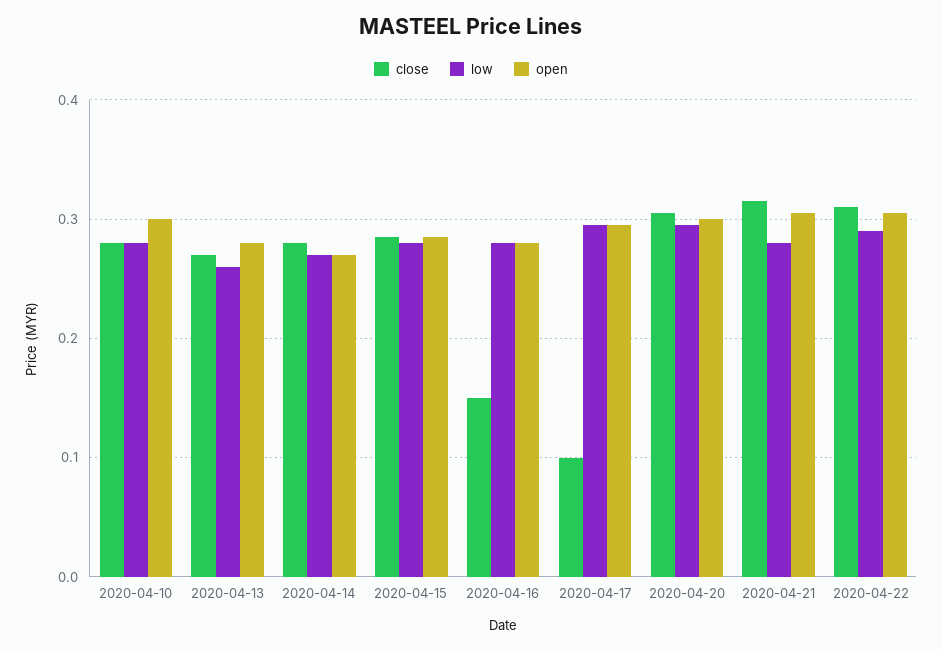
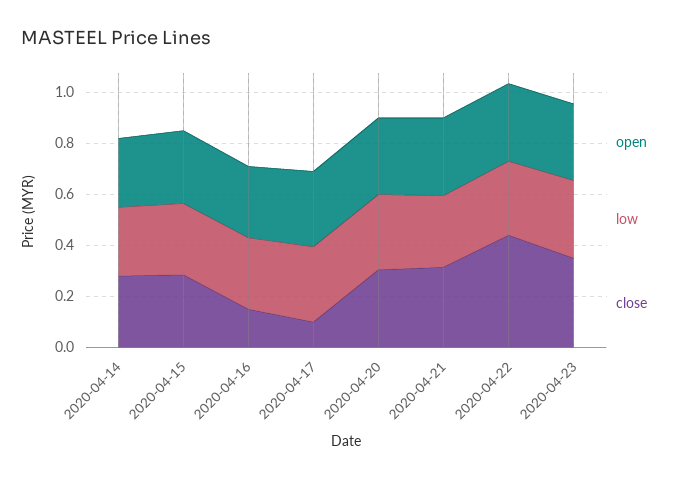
close, 2020-04-10: 0.28 -> none
low, 2020-04-10: 0.28 -> none
open, 2020-04-10: 0.3 -> none
close, 2020-04-13: 0.27 -> none
low, 2020-04-13: 0.26 -> none
open, 2020-04-13: 0.28 -> none
close, 2020-04-22: 0.31 -> 0.45
open, 2020-04-23: none -> 0.3
low, 2020-04-23: none -> 0.3
close, 2020-04-23: none -> 0.35

